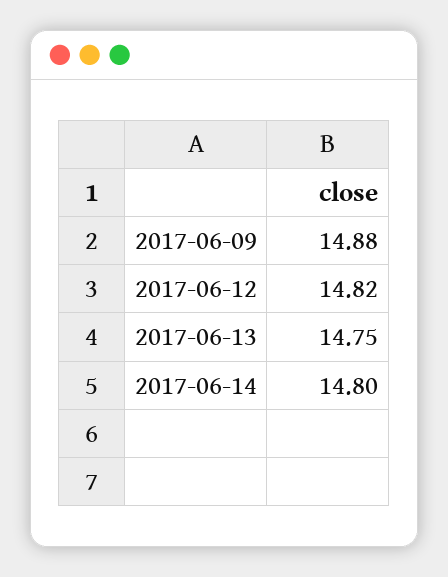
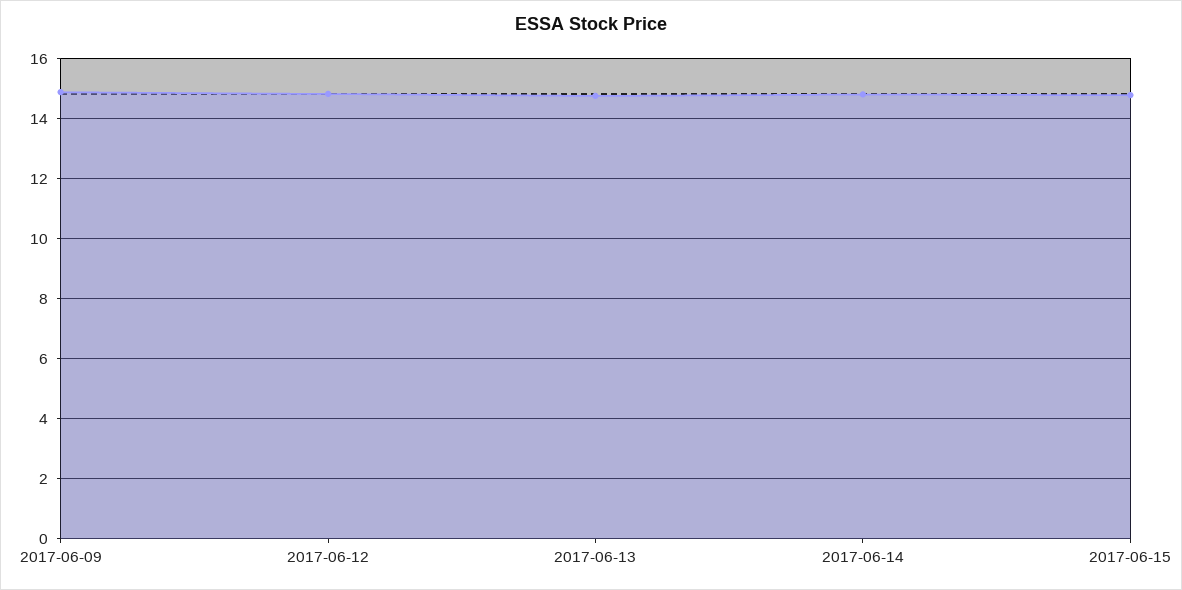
2017-06-15: none -> 14.8

